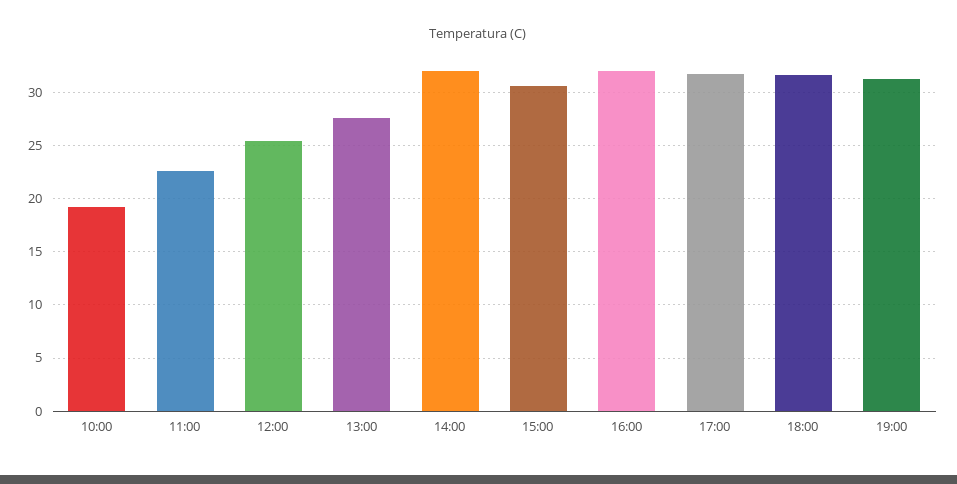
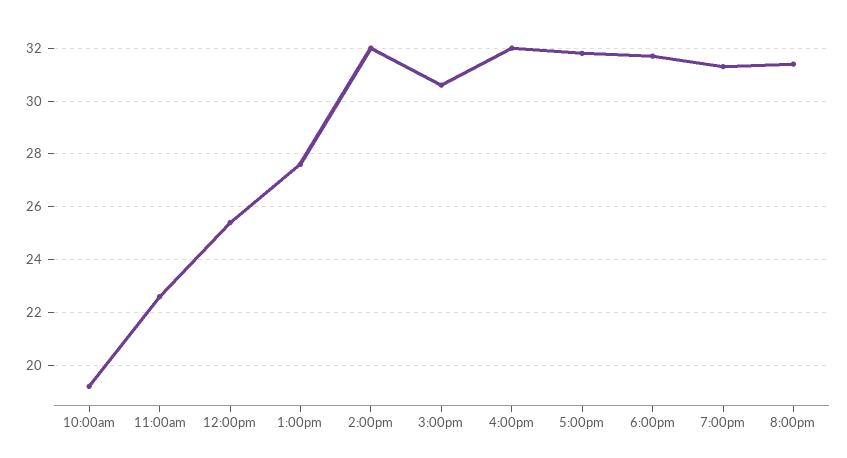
8:00pm: none -> 31.5

